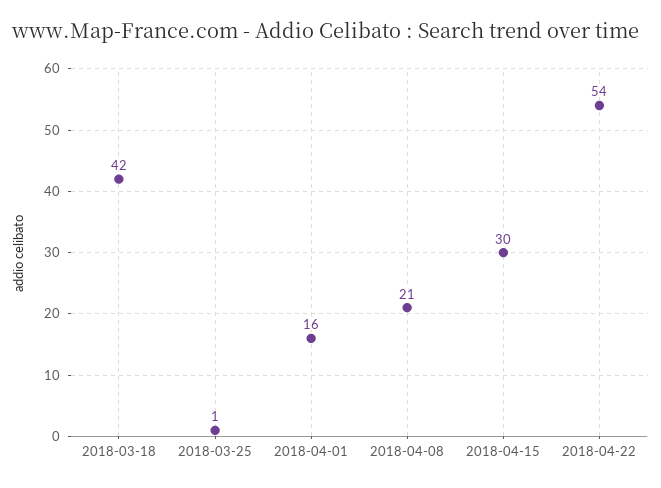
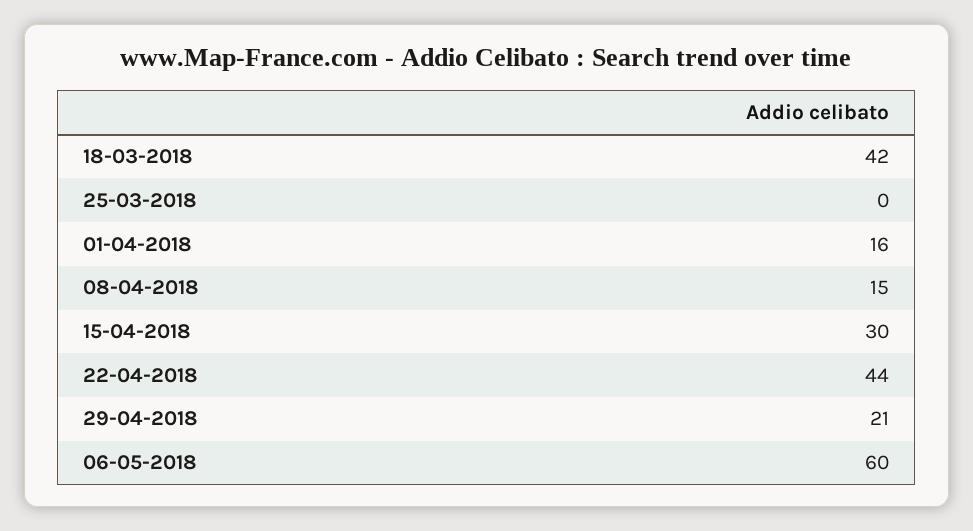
2018-03-25: 1 -> 0
2018-04-08: 21 -> 15
2018-04-22: 54 -> 44
29-04-2018: none -> 21
06-05-2018: none -> 60

